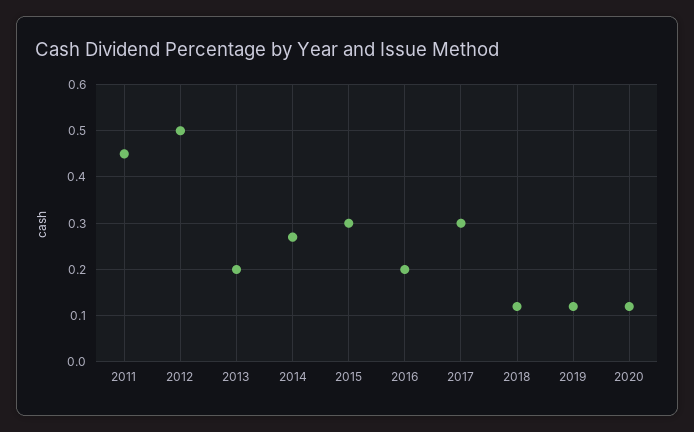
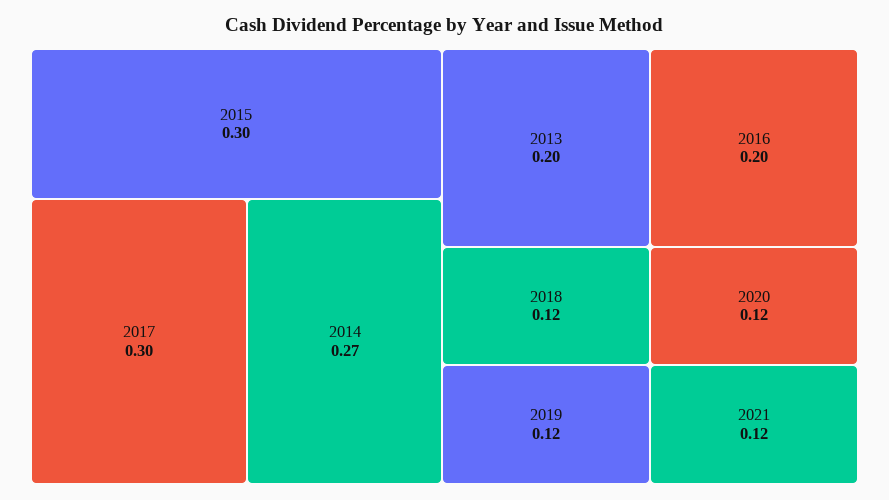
2011: 0.45 -> none
2012: 0.5 -> none
2021: none -> 0.12

